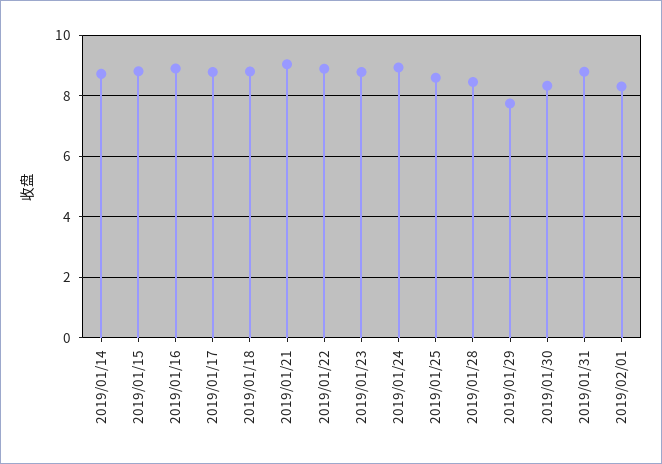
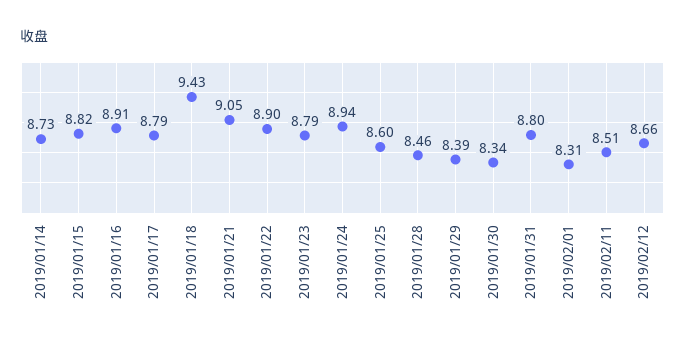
2019/01/18: 8.8 -> 9.43
2019/01/29: 7.8 -> 8.39
2019/02/11: none -> 8.51
2019/02/12: none -> 8.66

